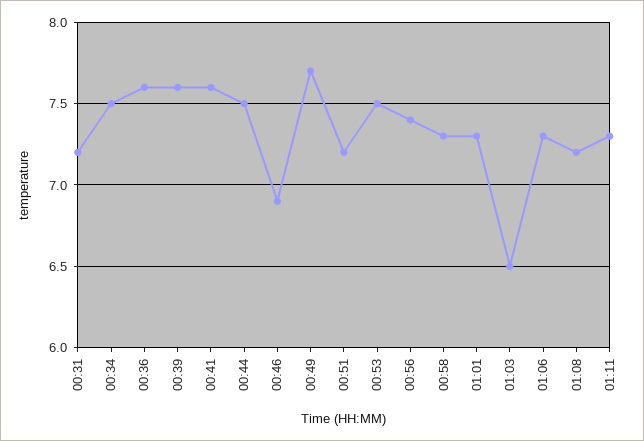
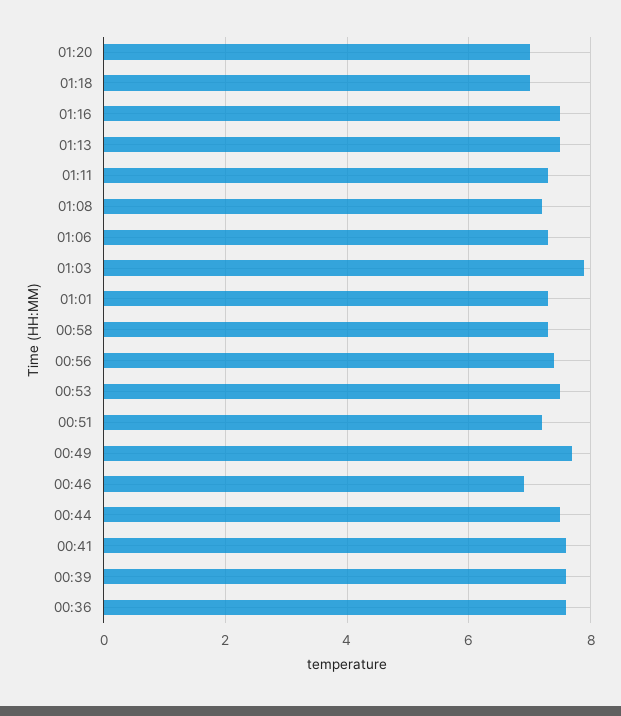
00:31: 7.2 -> none
00:34: 7.5 -> none
01:03: 6.5 -> 8
01:20: none -> 7
01:18: none -> 7
01:16: none -> 7.5
01:13: none -> 7.5

